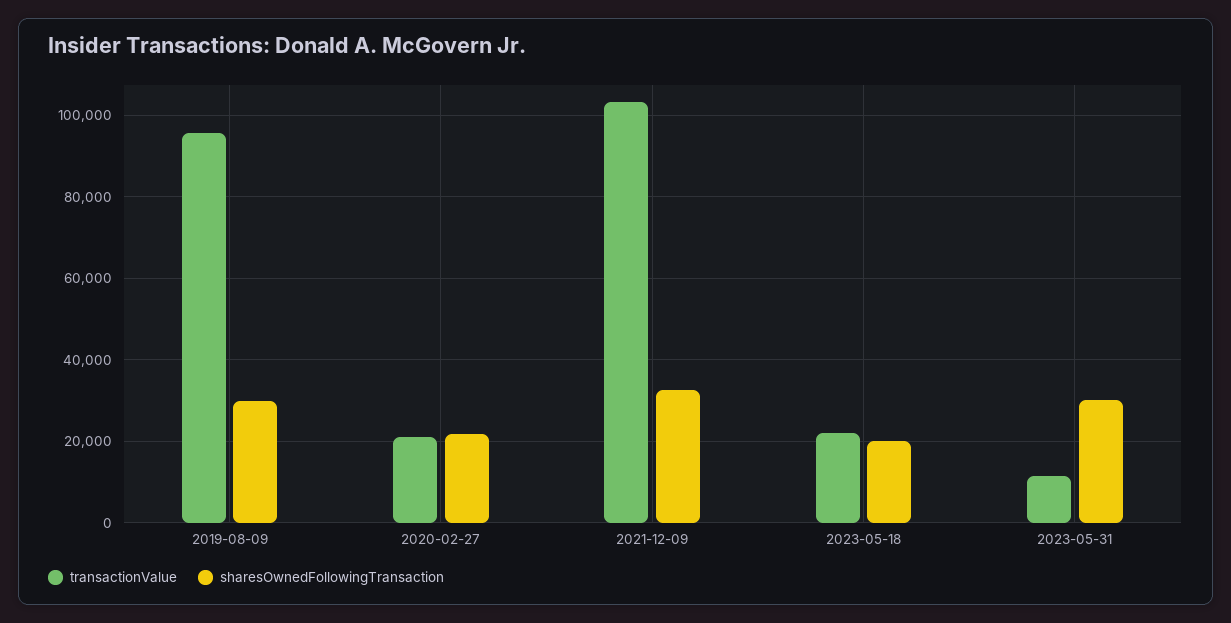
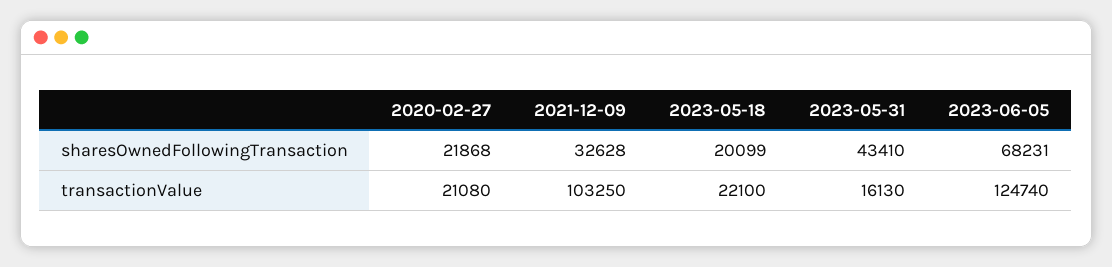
transactionValue, 2019-08-09: 96000 -> none
sharesOwnedFollowingTransaction, 2019-08-09: 30000 -> none
transactionValue, 2023-05-31: 12000 -> 16130
sharesOwnedFollowingTransaction, 2023-05-31: 30000 -> 43410
sharesOwnedFollowingTransaction, 2023-06-05: none -> 68231
transactionValue, 2023-06-05: none -> 124740

